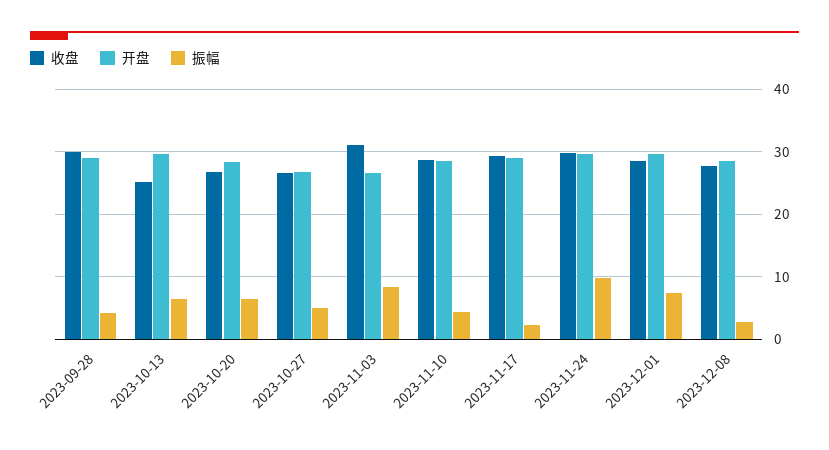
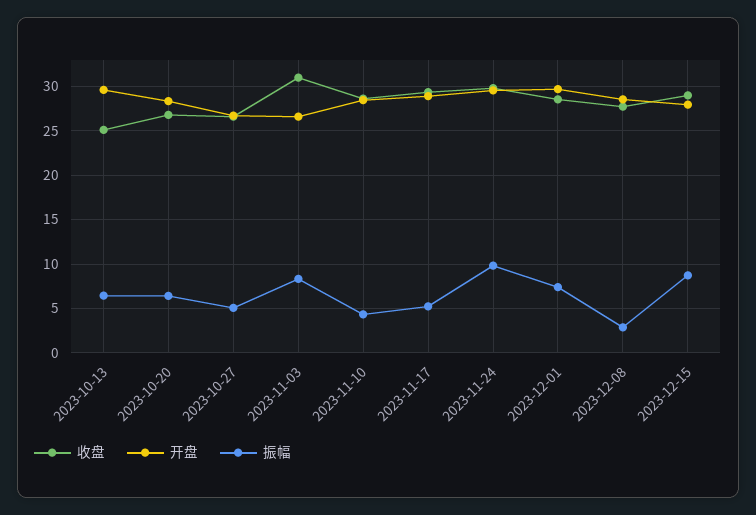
收盘, 2023-09-28: 30 -> none
开盘, 2023-09-28: 29 -> none
振幅, 2023-09-28: 4 -> none
振幅, 2023-11-17: 2 -> 5
收盘, 2023-12-15: none -> 29
开盘, 2023-12-15: none -> 28
振幅, 2023-12-15: none -> 9

